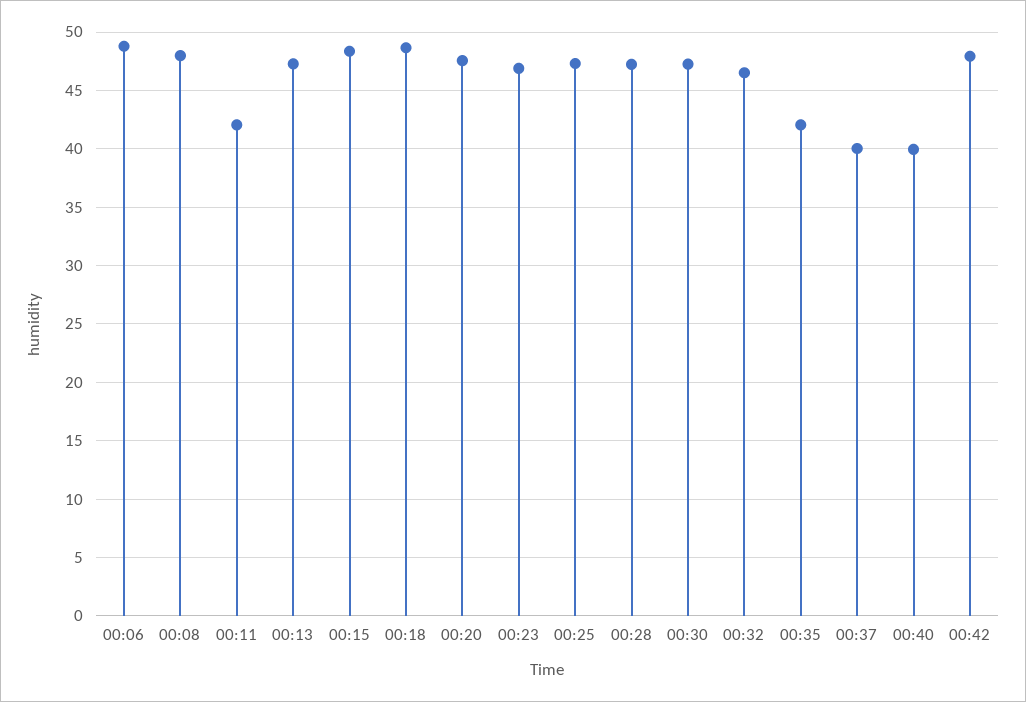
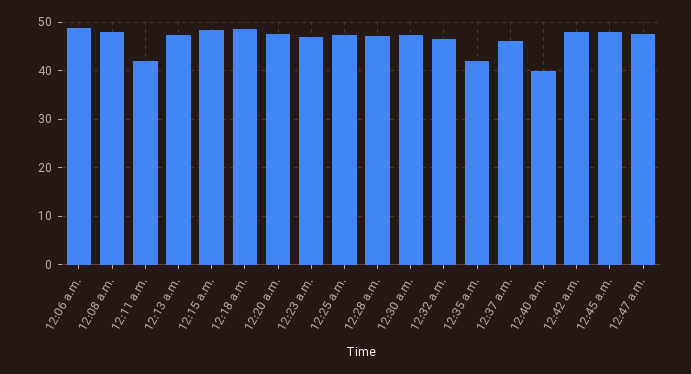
00:37: 40 -> 46
12:45 a.m.: none -> 48
12:47 a.m.: none -> 48

